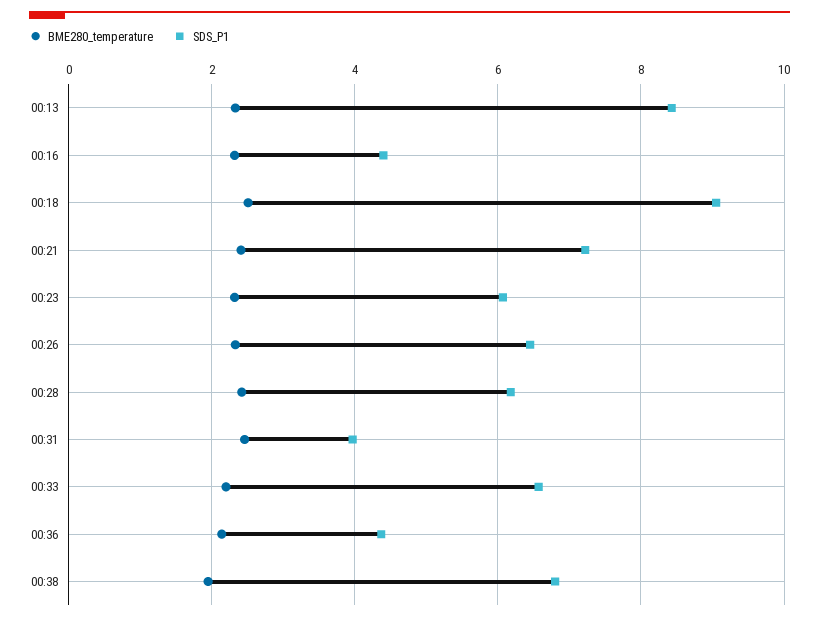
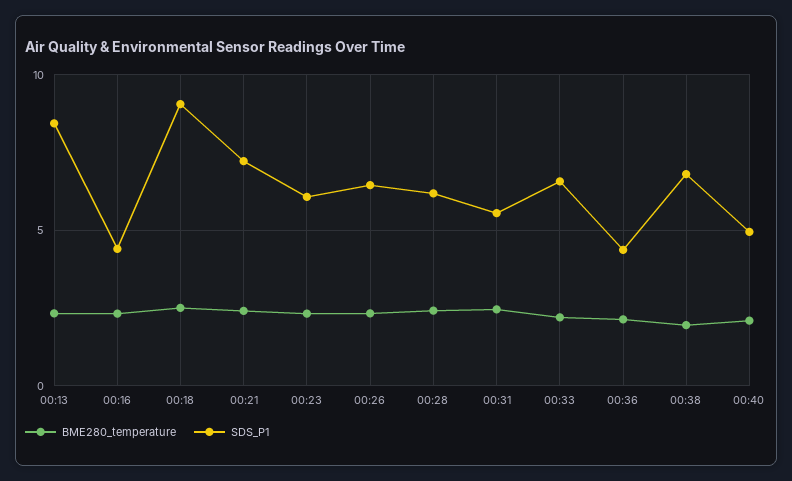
SDS_P1, 00:31: 4 -> 5.5
BME280_temperature, 00:40: none -> 2
SDS_P1, 00:40: none -> 5

